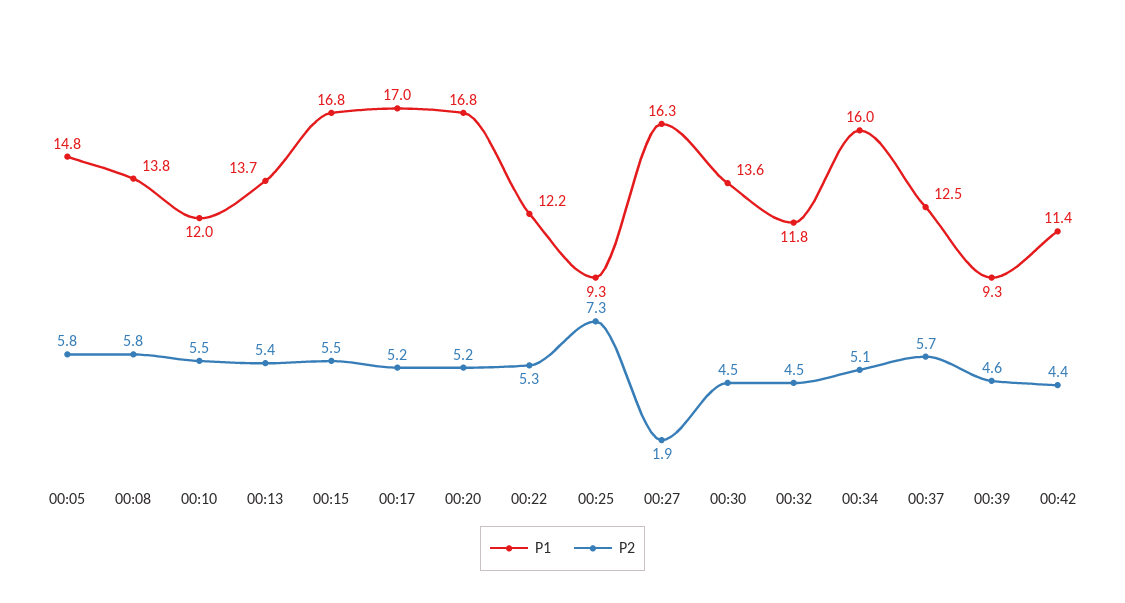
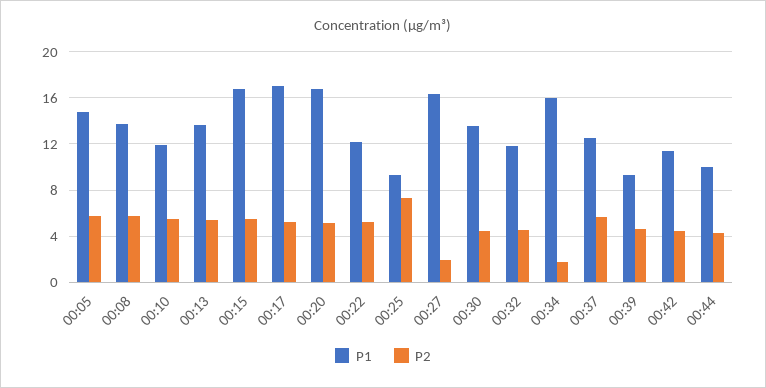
P2, 00:34: 5.1 -> 2
P1, 00:44: none -> 10
P2, 00:44: none -> 4

